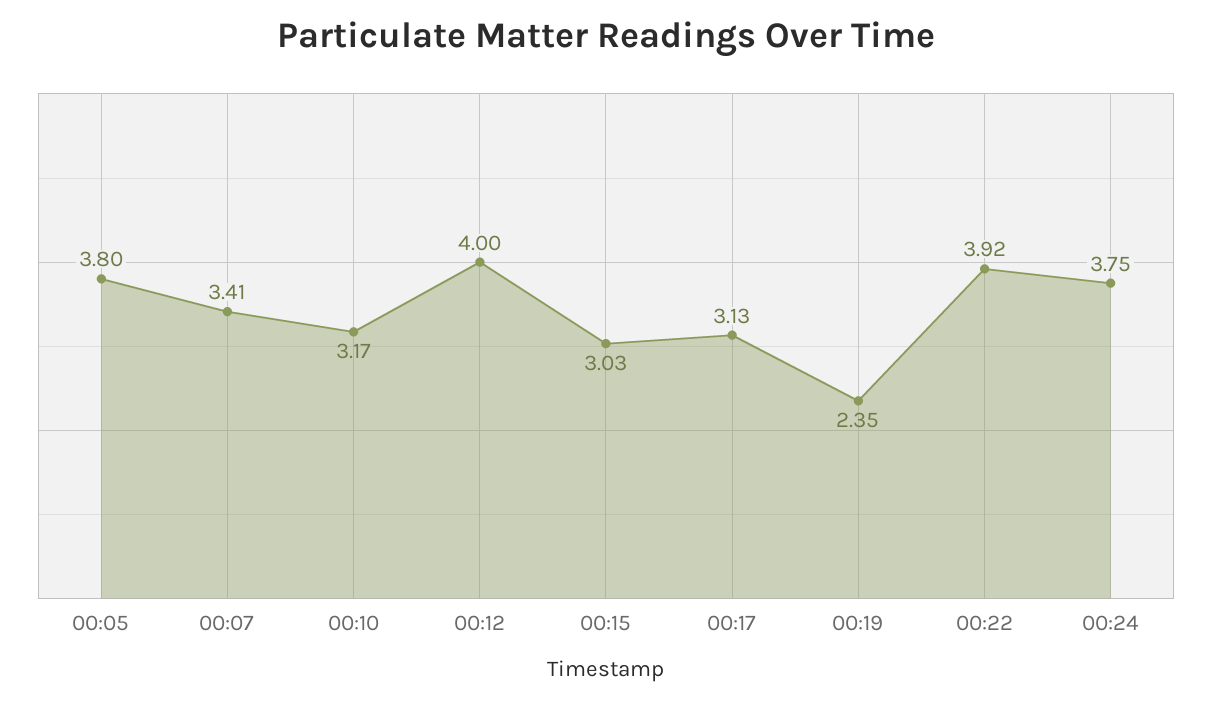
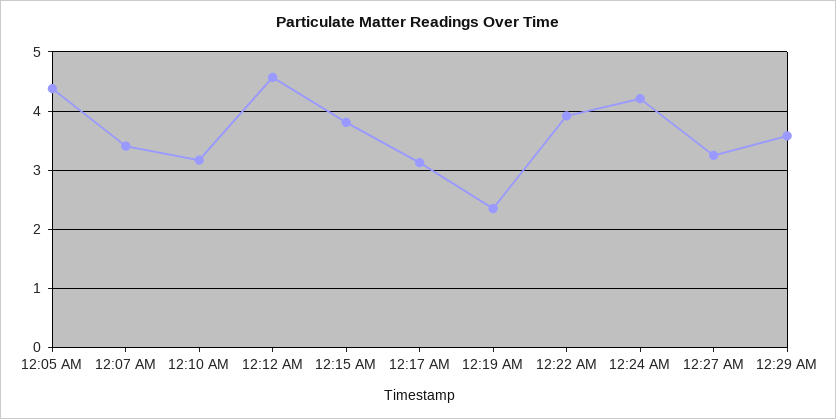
00:05: 3.8 -> 4.4
00:12: 4 -> 4.6
00:15: 3.03 -> 3.8
00:24: 3.75 -> 4.2
12:27 AM: none -> 3.2
12:29 AM: none -> 3.6

